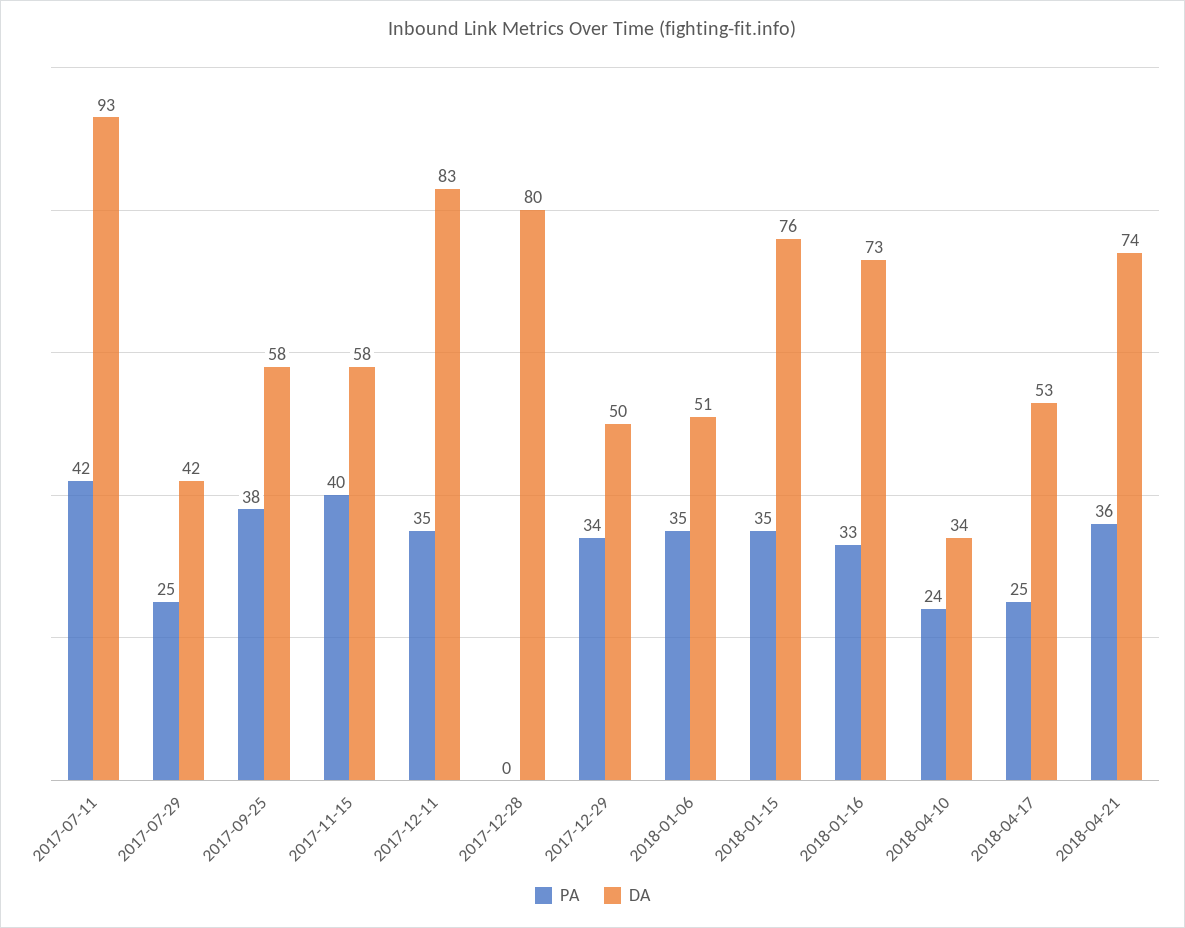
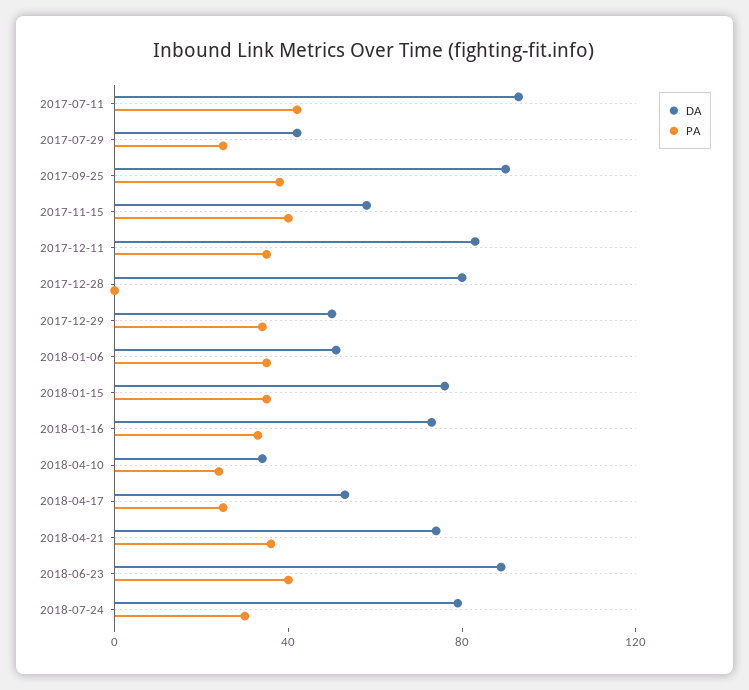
DA, 2017-09-25: 58 -> 90
DA, 2018-06-23: none -> 90
PA, 2018-06-23: none -> 40
DA, 2018-07-24: none -> 80
PA, 2018-07-24: none -> 30

